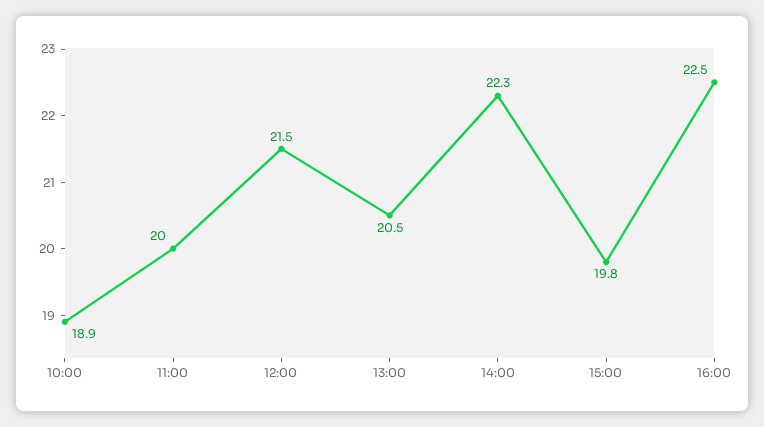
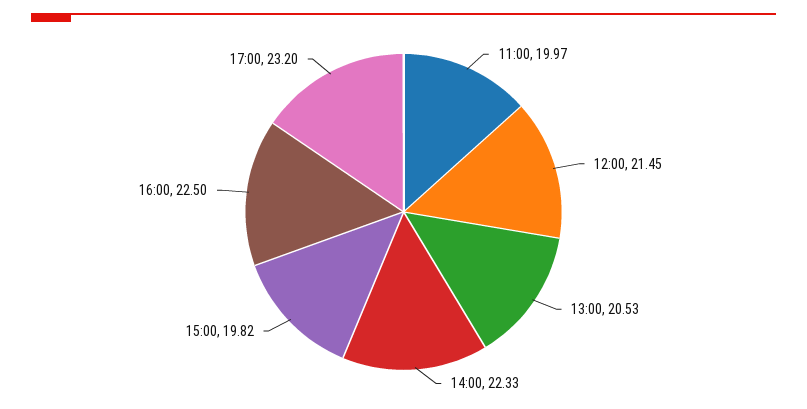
10:00: 18.9 -> none
17:00: none -> 23.2

